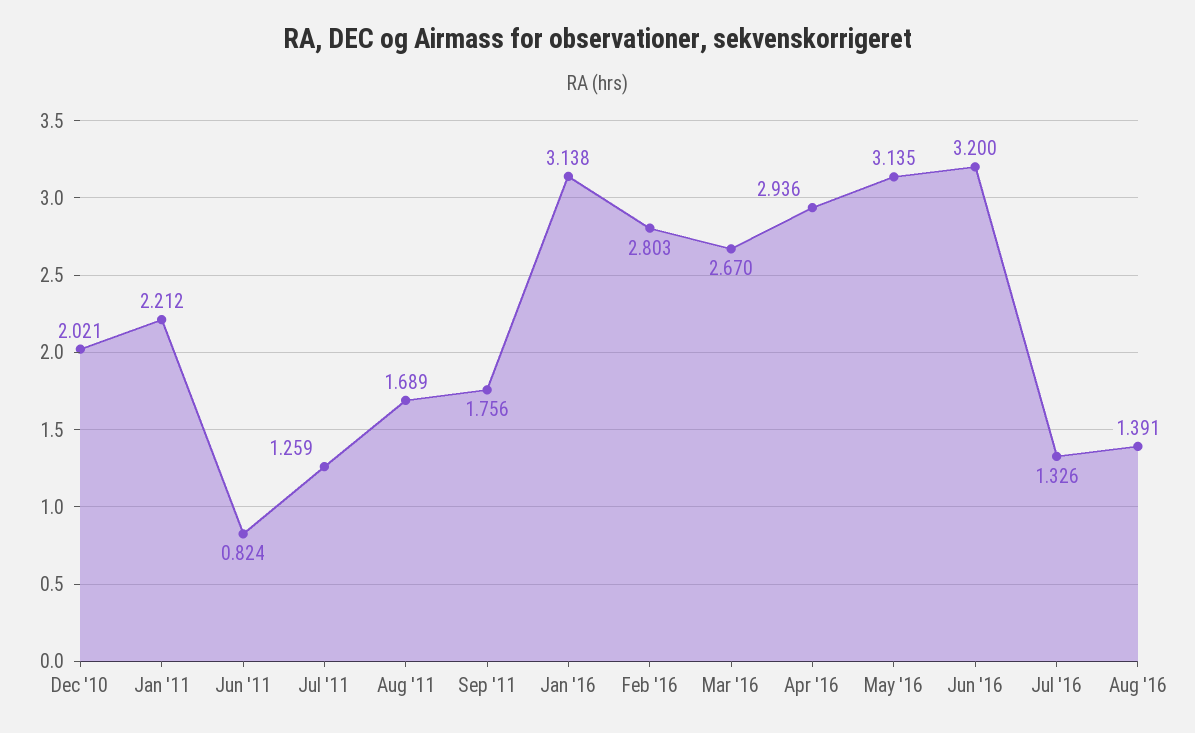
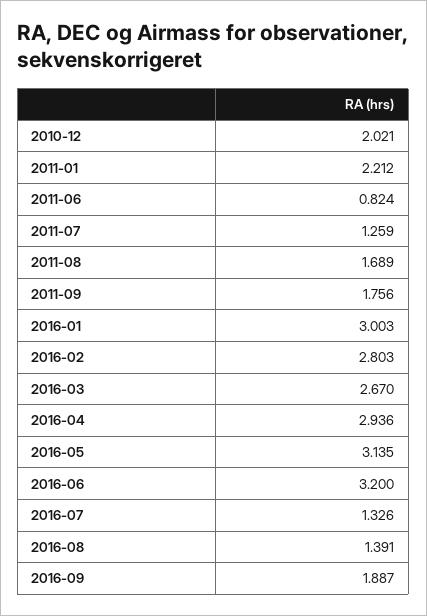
Jan '16: 3.138 -> 3.003
2016-09: none -> 1.887

